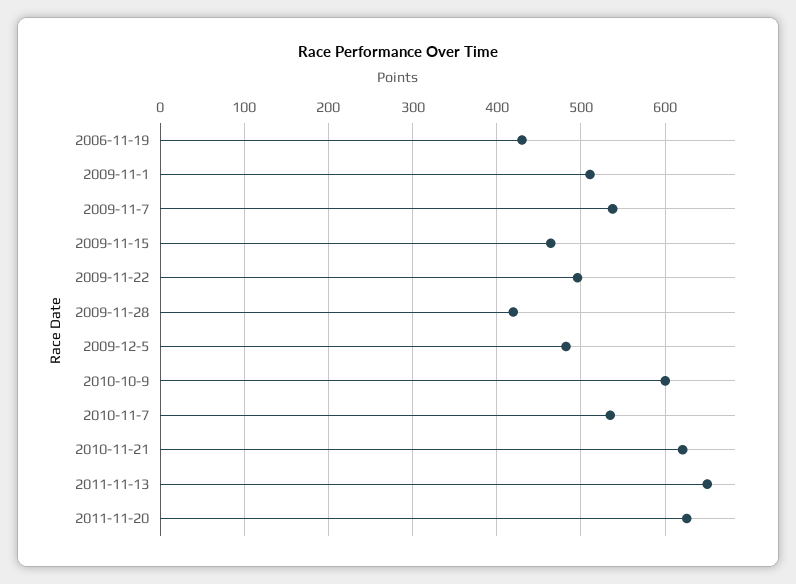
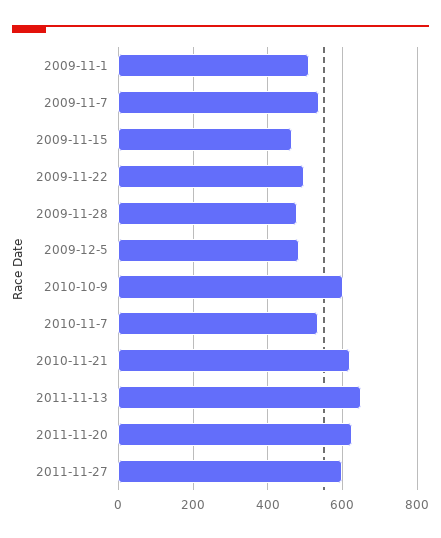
2006-11-19: 430 -> none
2009-11-28: 420 -> 480
2011-11-27: none -> 600

